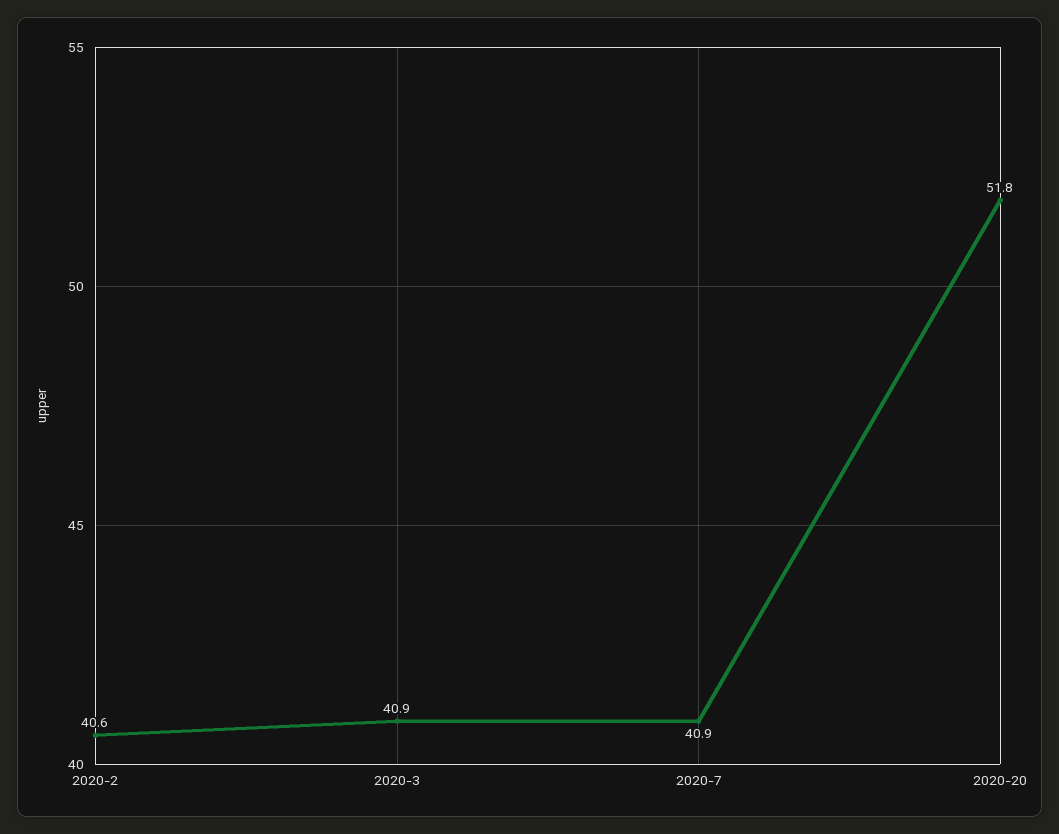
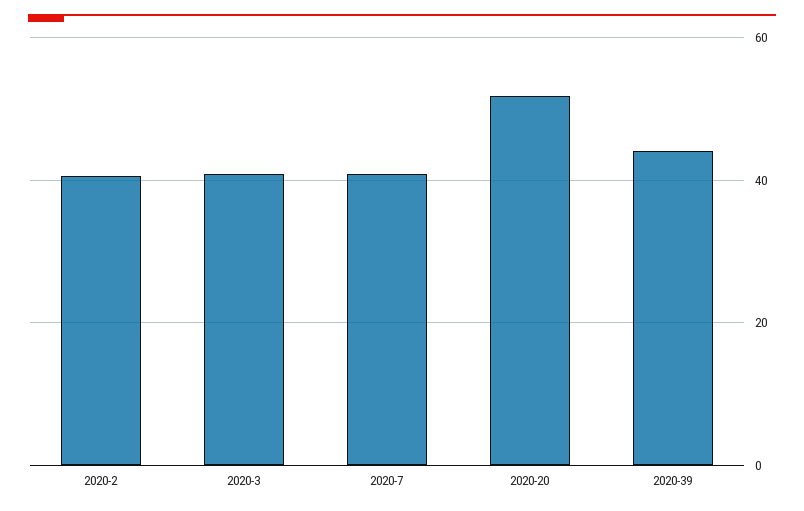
2020-39: none -> 44

